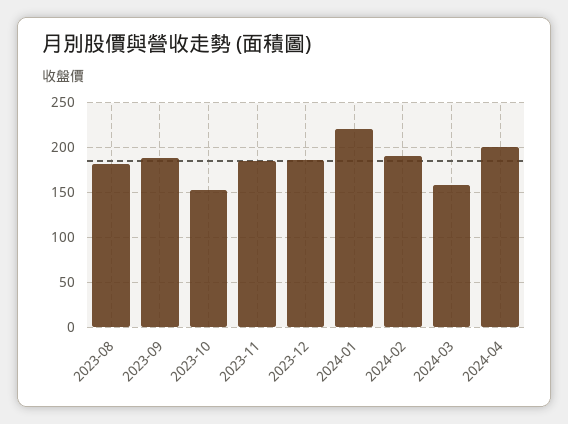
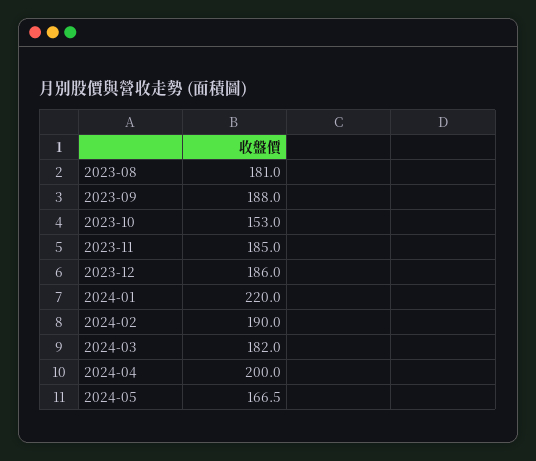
2024-03: 160 -> 182
2024-05: none -> 166.5

